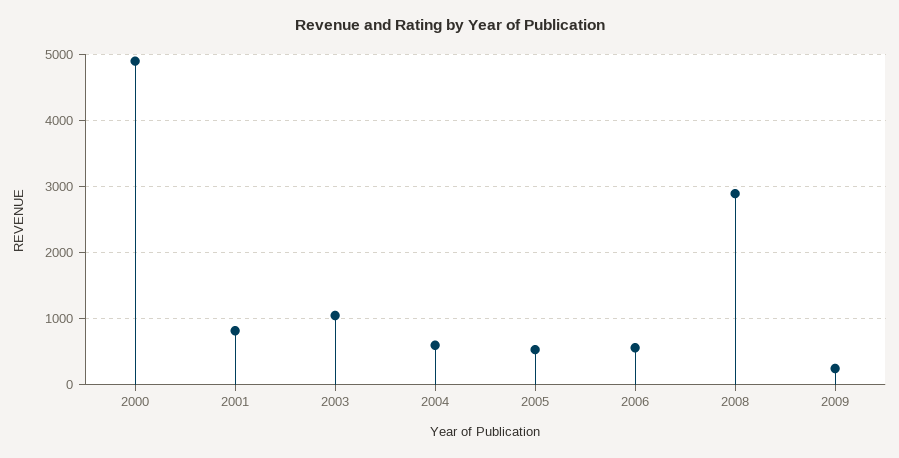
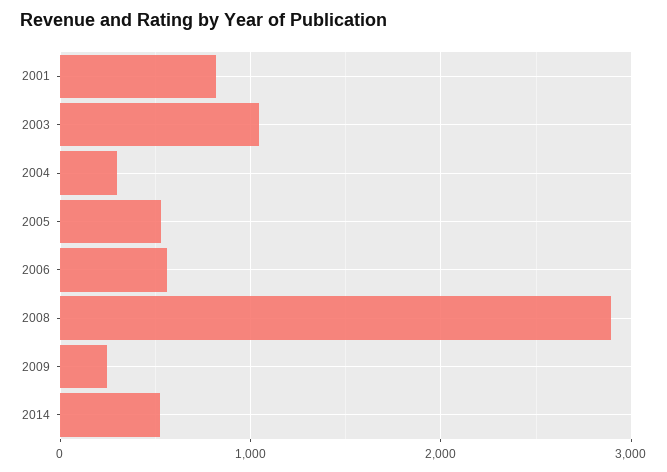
2000: 4900 -> none
2004: 600 -> 300
2014: none -> 500

